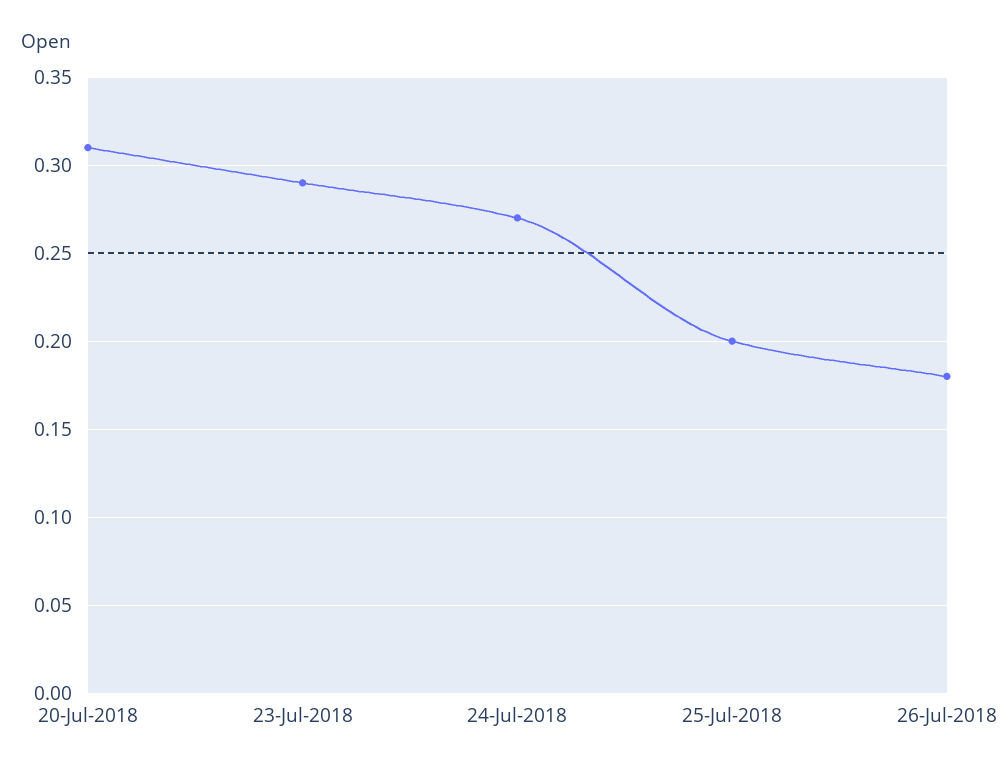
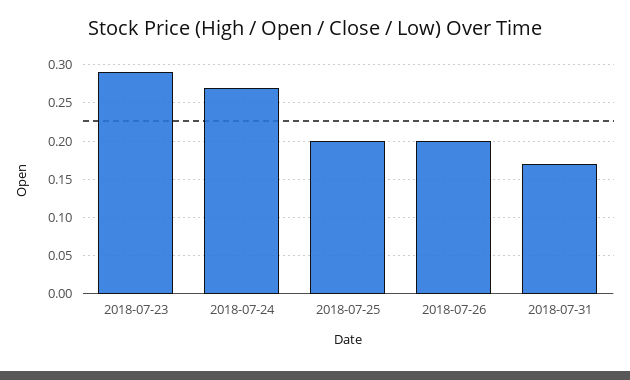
20-Jul-2018: 0.31 -> none
26-Jul-2018: 0.18 -> 0.2
2018-07-31: none -> 0.17

